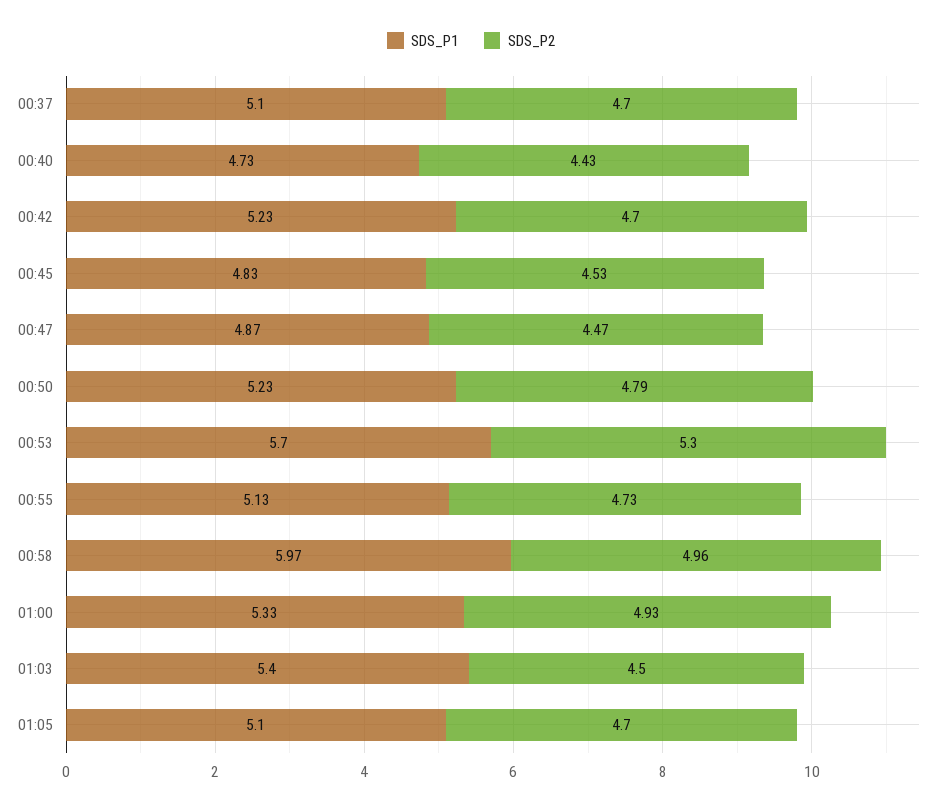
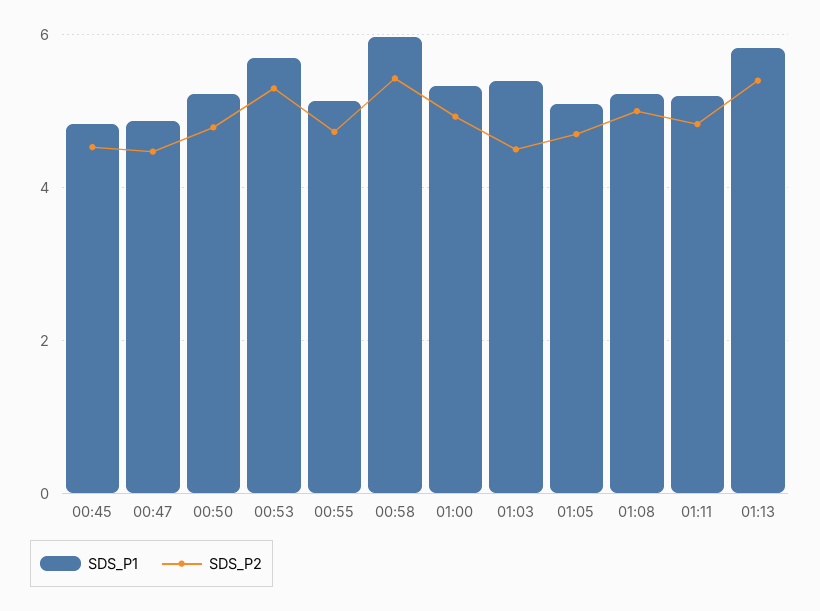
SDS_P1, 00:37: 5.1 -> none
SDS_P2, 00:37: 4.7 -> none
SDS_P1, 00:40: 4.73 -> none
SDS_P2, 00:40: 4.43 -> none
SDS_P1, 00:42: 5.23 -> none
SDS_P2, 00:42: 4.7 -> none
SDS_P2, 00:58: 4.96 -> 5.4
SDS_P1, 01:08: none -> 5.2
SDS_P2, 01:08: none -> 5
SDS_P1, 01:11: none -> 5.2
SDS_P2, 01:11: none -> 4.8
SDS_P1, 01:13: none -> 5.8
SDS_P2, 01:13: none -> 5.4

